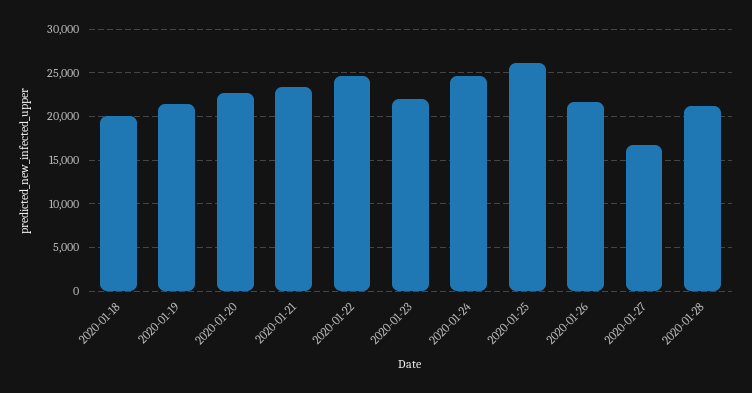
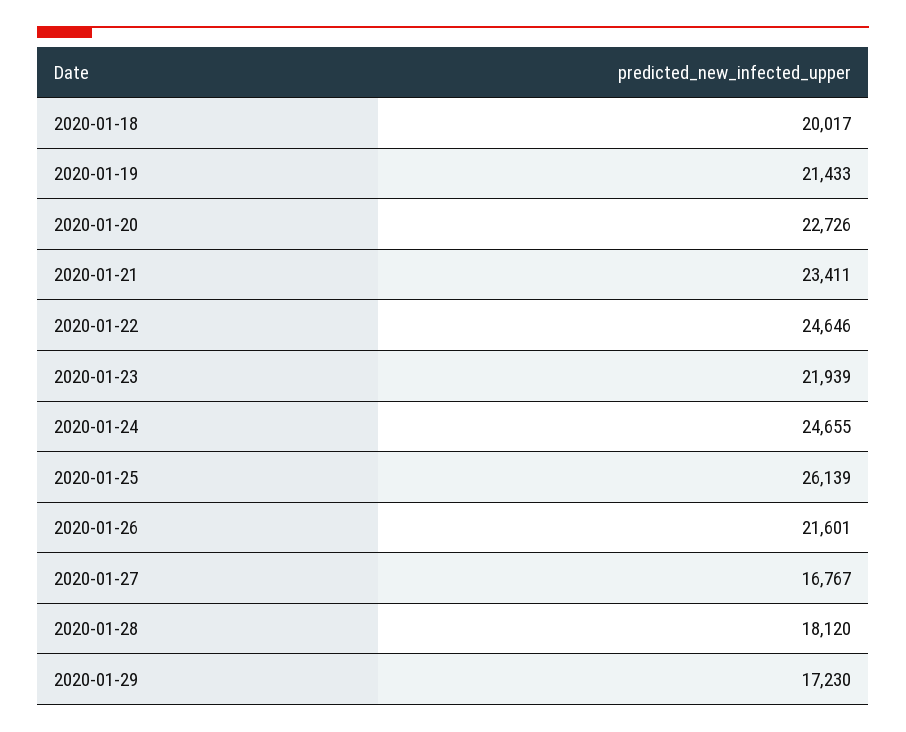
2020-01-28: 21000 -> 18120
2020-01-29: none -> 17230

